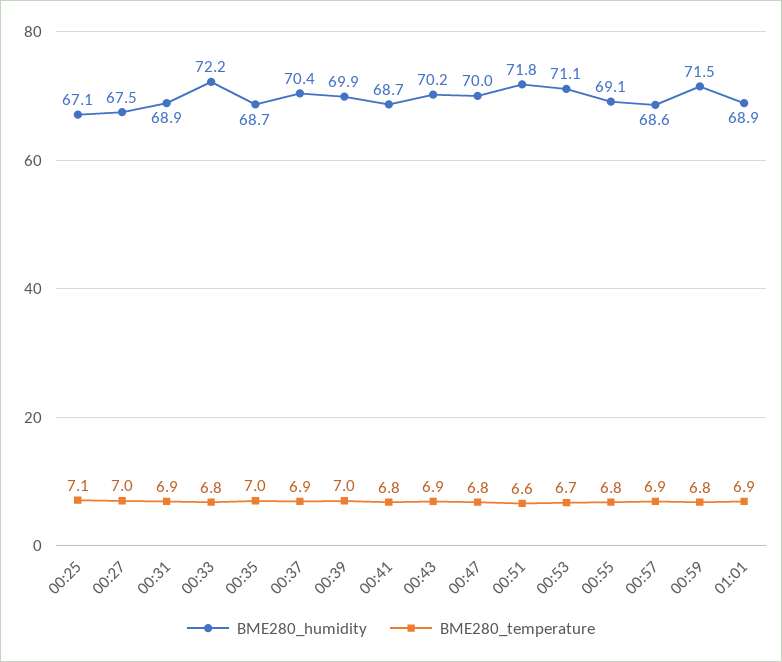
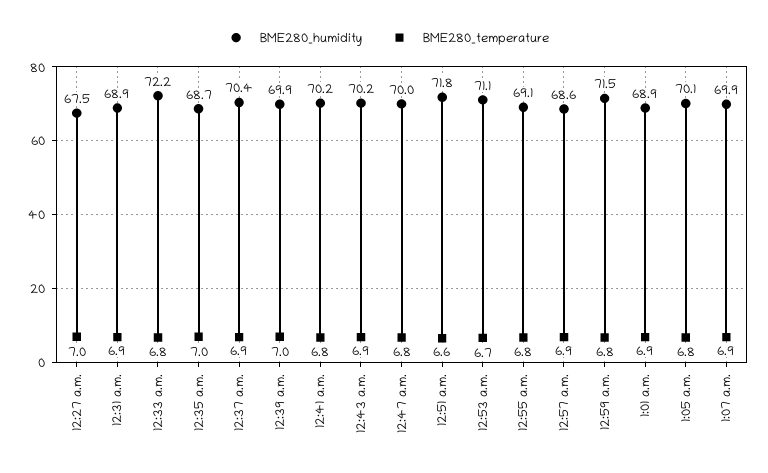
BME280_humidity, 00:25: 67.1 -> none
BME280_temperature, 00:25: 7.1 -> none
BME280_humidity, 00:41: 68.7 -> 70.2
BME280_humidity, 1:05 a.m.: none -> 70.1
BME280_temperature, 1:05 a.m.: none -> 6.8
BME280_humidity, 1:07 a.m.: none -> 69.9
BME280_temperature, 1:07 a.m.: none -> 6.9

